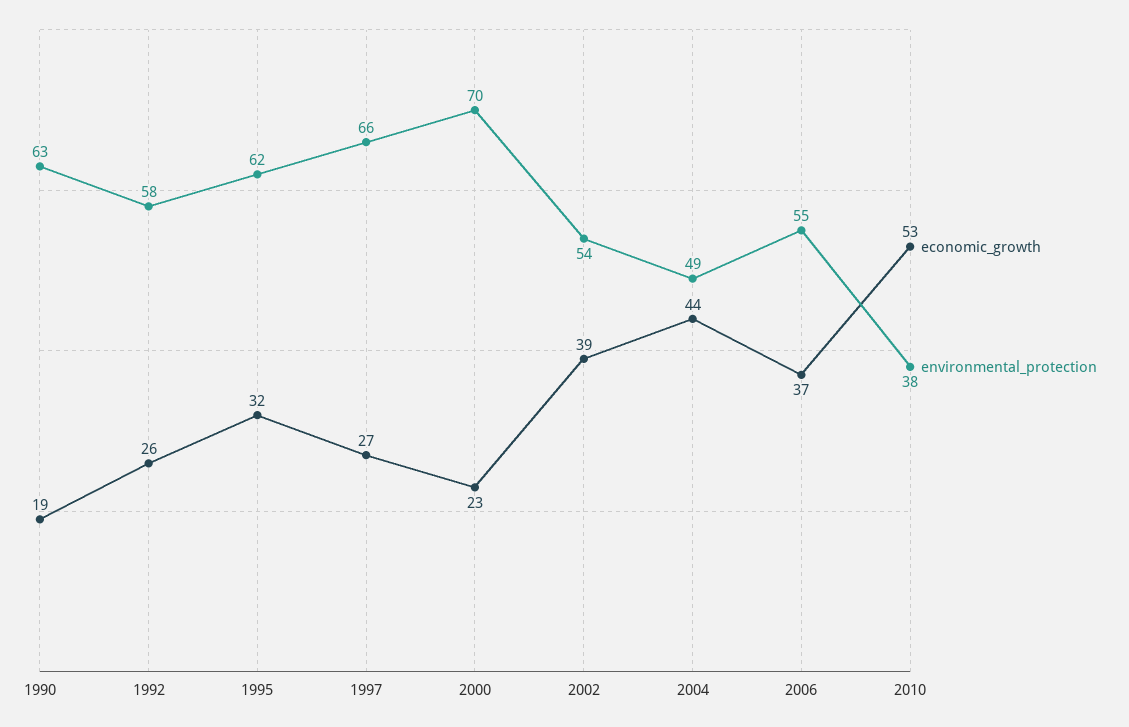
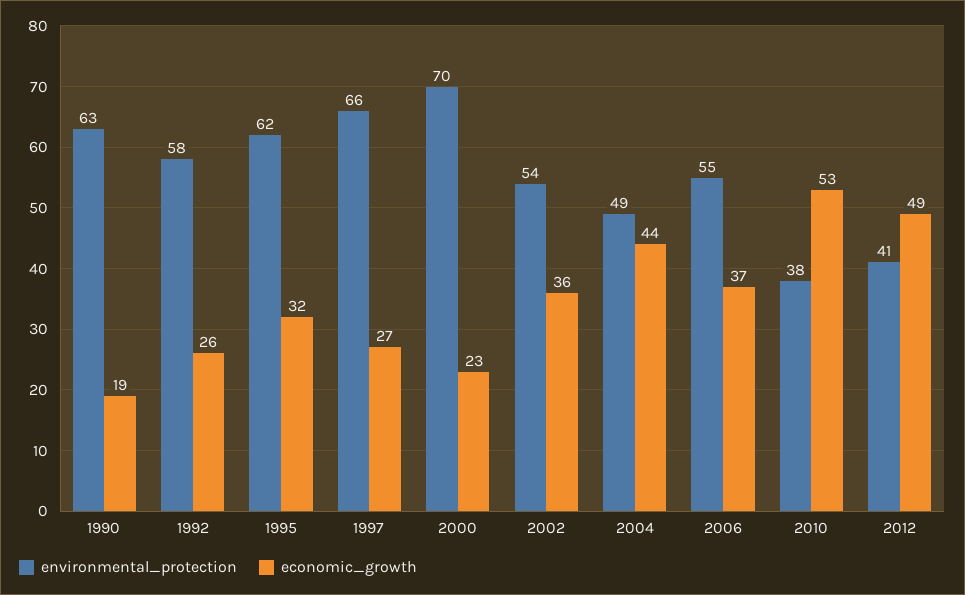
economic_growth, 2002: 39 -> 36
environmental_protection, 2012: none -> 41
economic_growth, 2012: none -> 49

